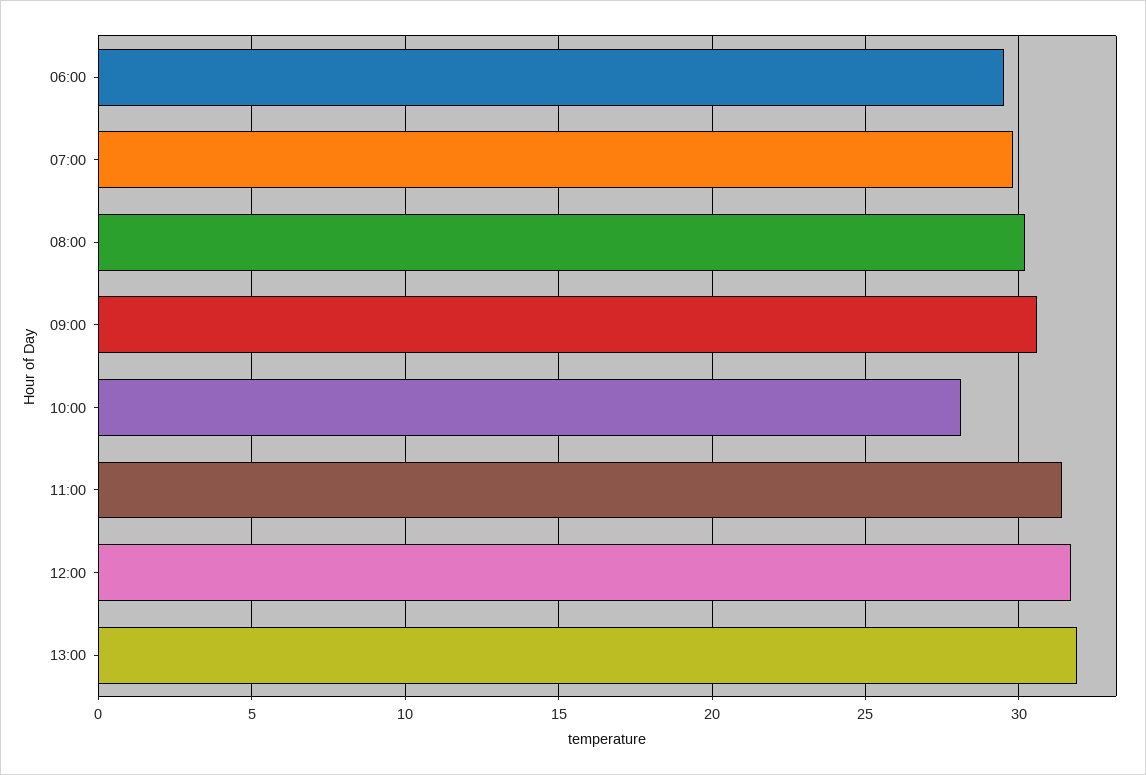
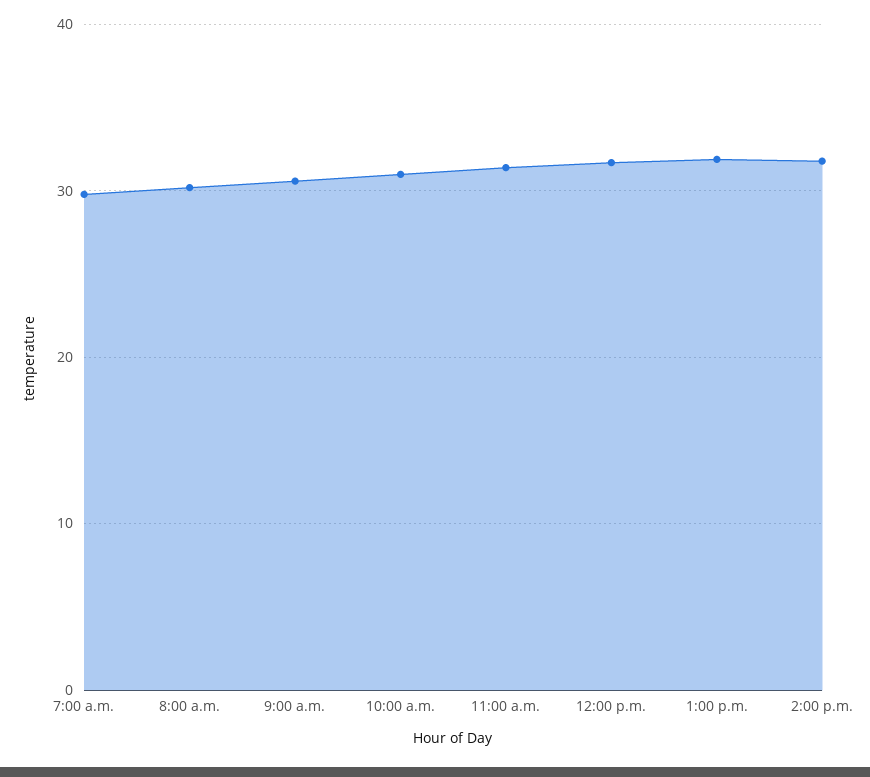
06:00: 29.5 -> none
10:00: 28 -> 31
2:00 p.m.: none -> 32

